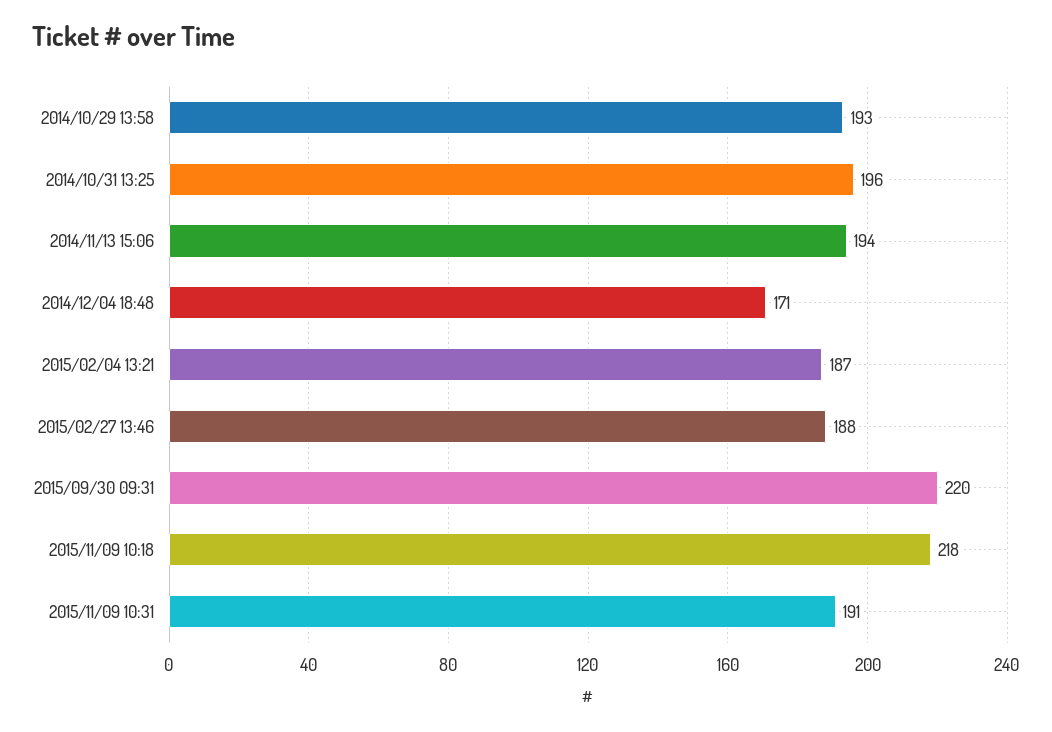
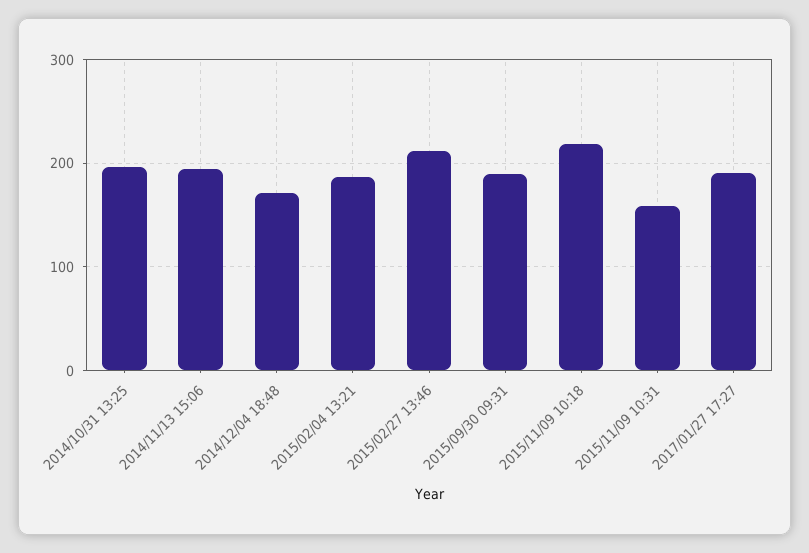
2014/10/29 13:58: 193 -> none
2015/02/27 13:46: 188 -> 210
2015/09/30 09:31: 220 -> 190
2015/11/09 10:31: 191 -> 160
2017/01/27 17:27: none -> 190

